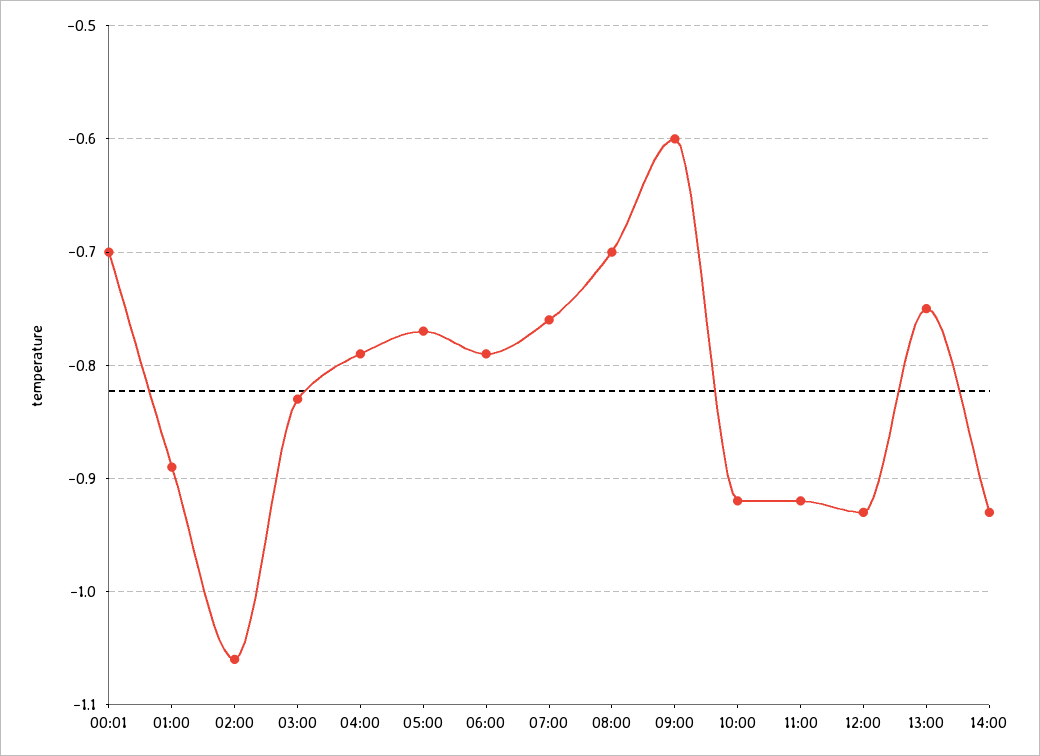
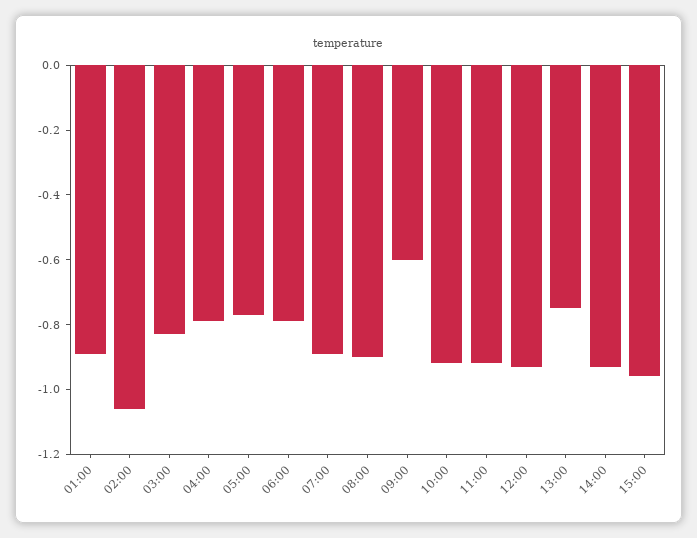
00:01: -0.7 -> none
07:00: -0.76 -> -0.9
08:00: -0.7 -> -0.9
15:00: none -> -0.95

